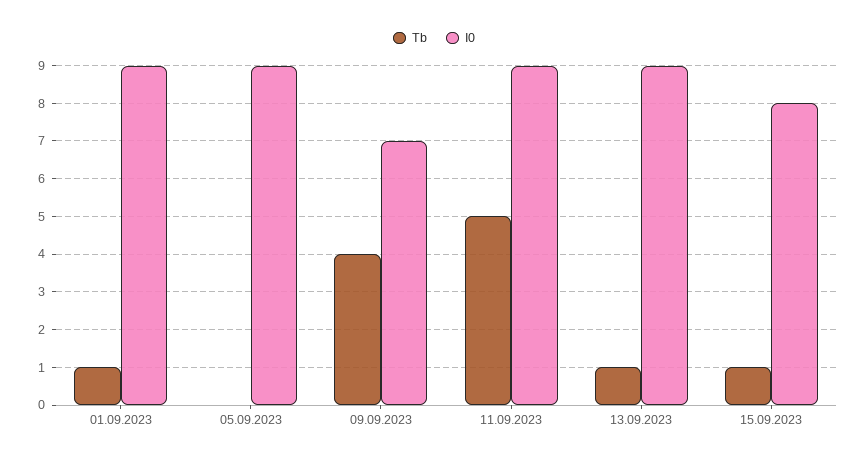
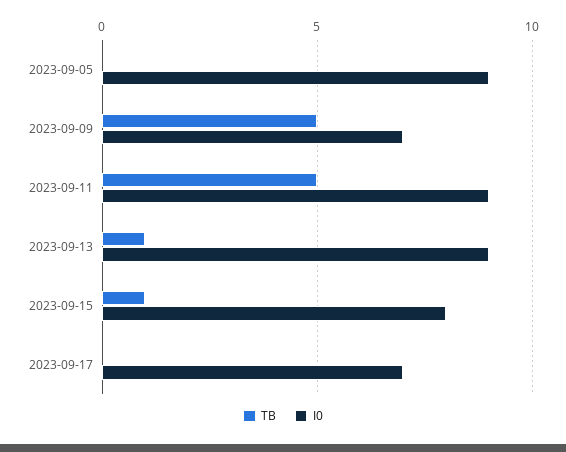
Tb, 01.09.2023: 1 -> none
I0, 01.09.2023: 9 -> none
Tb, 09.09.2023: 4 -> 5
Tb, 2023-09-17: none -> 0
I0, 2023-09-17: none -> 7

